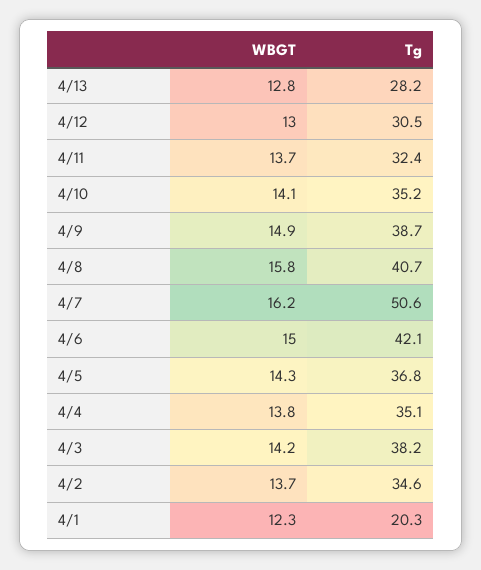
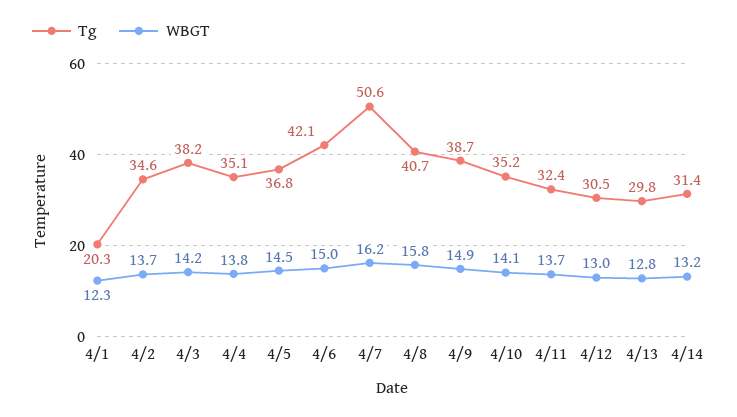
Tg, 4/13: 28.2 -> 29.8
WBGT, 4/5: 14.3 -> 14.5
Tg, 4/14: none -> 31.4
WBGT, 4/14: none -> 13.2

